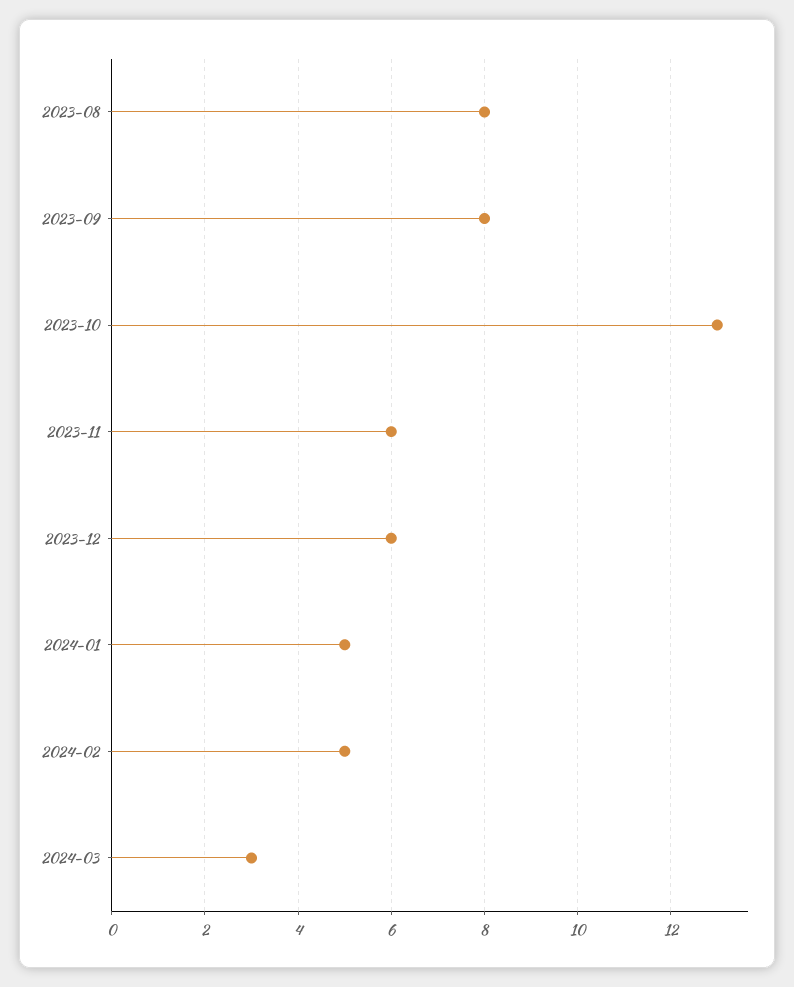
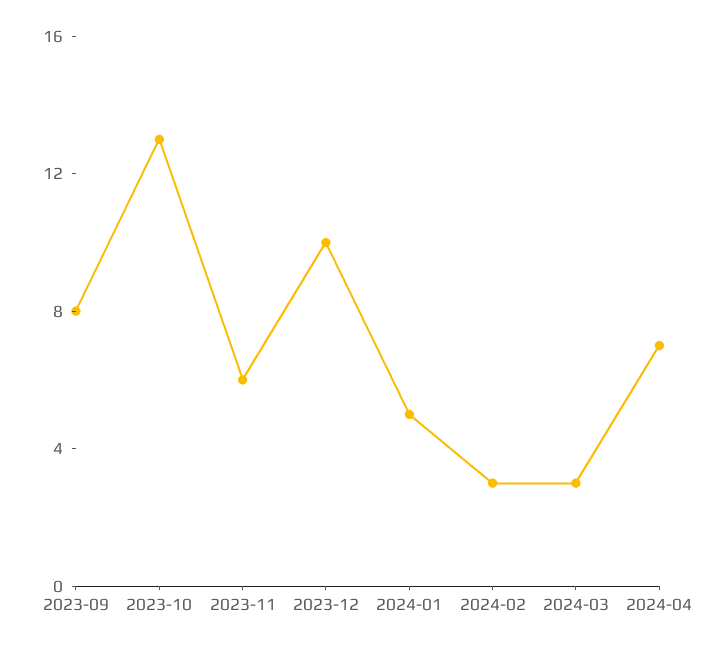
2023-08: 8 -> none
2023-12: 6 -> 10
2024-02: 5 -> 3
2024-04: none -> 7

